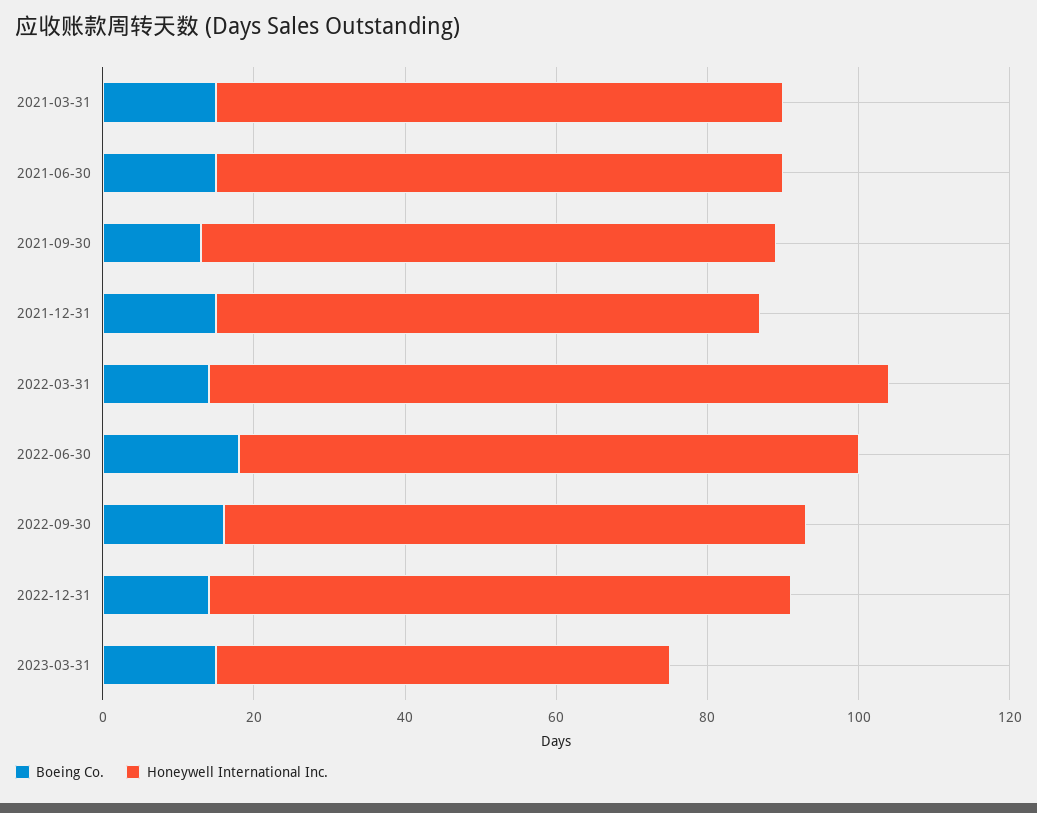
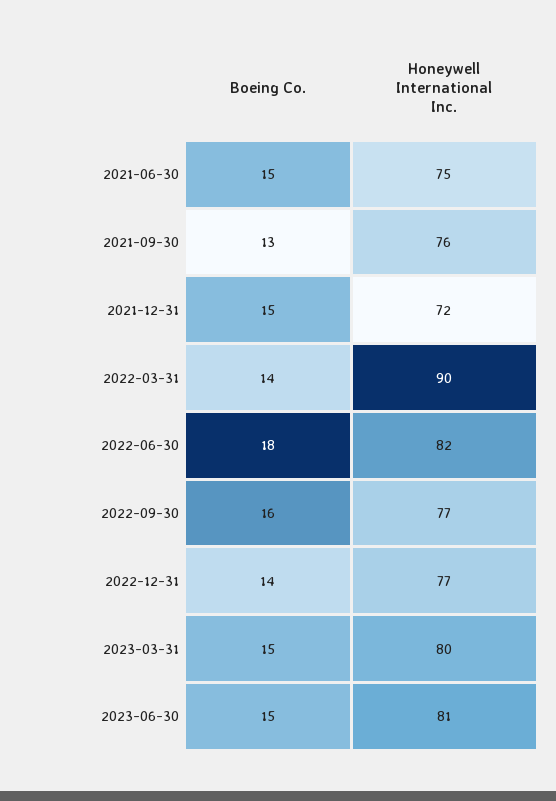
Boeing Co., 2021-03-31: 15 -> none
Honeywell International Inc., 2021-03-31: 75 -> none
Honeywell International Inc., 2023-03-31: 60 -> 80
Boeing Co., 2023-06-30: none -> 15
Honeywell International Inc., 2023-06-30: none -> 81

